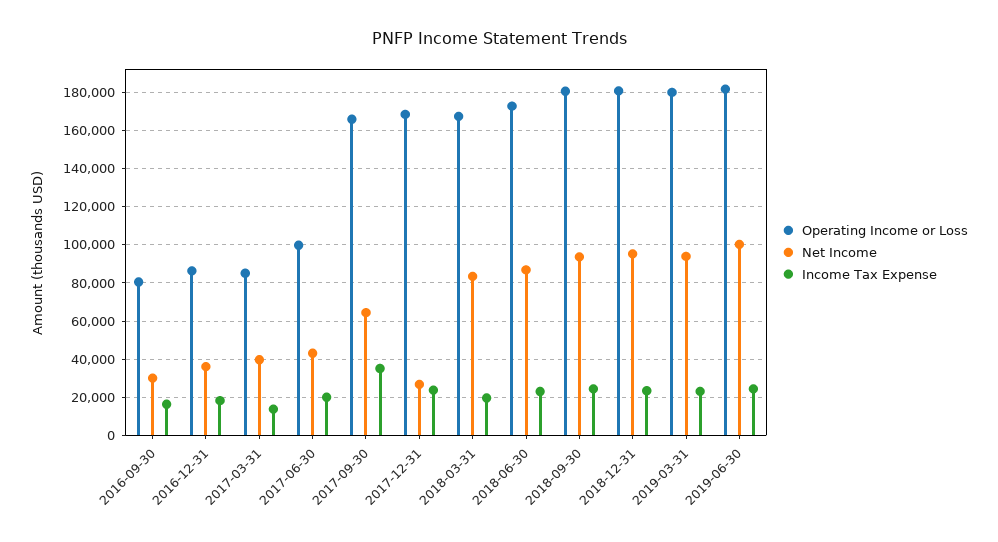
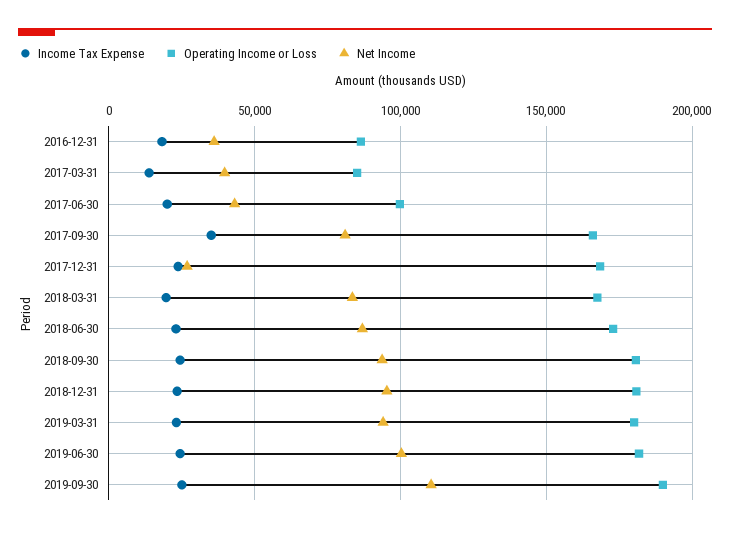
Operating Income or Loss, 2016-09-30: 80000 -> none
Net Income, 2016-09-30: 30000 -> none
Income Tax Expense, 2016-09-30: 15000 -> none
Net Income, 2017-09-30: 65000 -> 80000
Income Tax Expense, 2019-09-30: none -> 25000
Operating Income or Loss, 2019-09-30: none -> 190000
Net Income, 2019-09-30: none -> 110000

